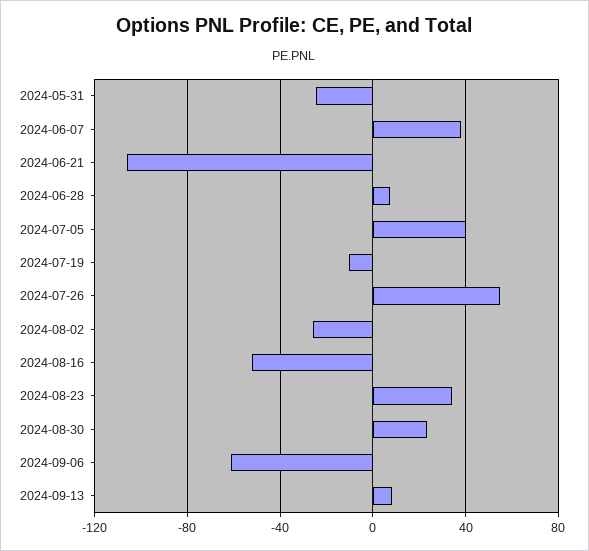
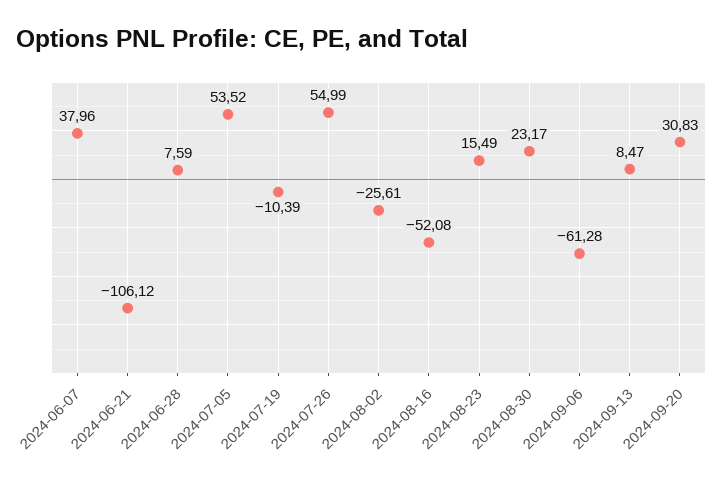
2024-05-31: -25 -> none
2024-07-05: 40 -> 53.52
2024-08-23: 35 -> 15.49
2024-09-20: none -> 30.83

